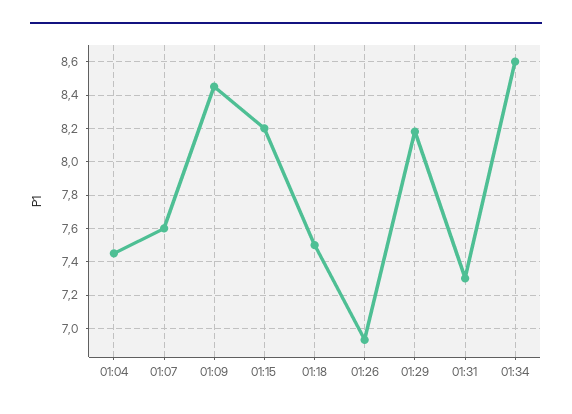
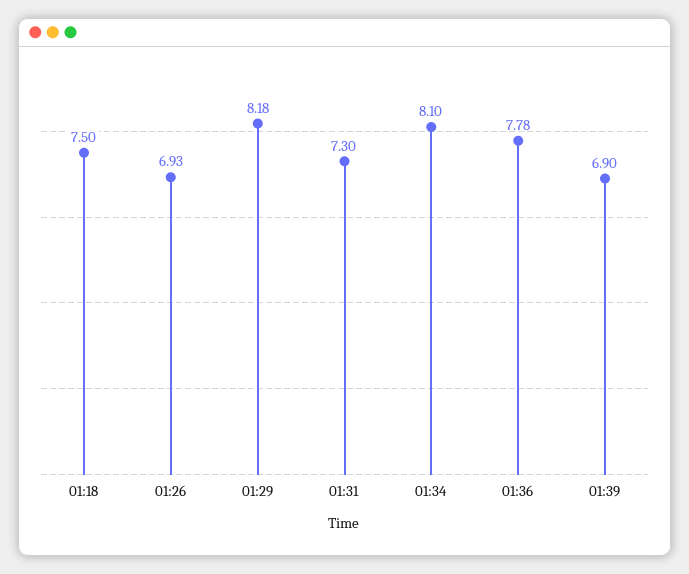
01:04: 7.45 -> none
01:07: 7.6 -> none
01:09: 8.45 -> none
01:15: 8.2 -> none
01:34: 8.6 -> 8.1
01:36: none -> 7.78
01:39: none -> 6.9

